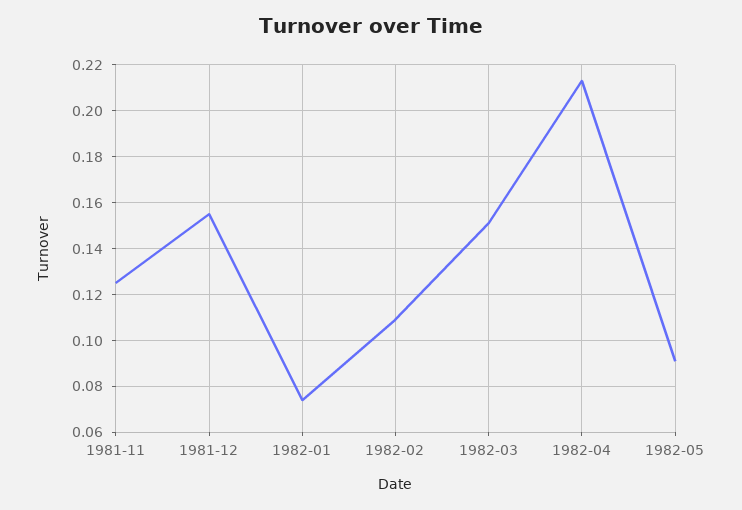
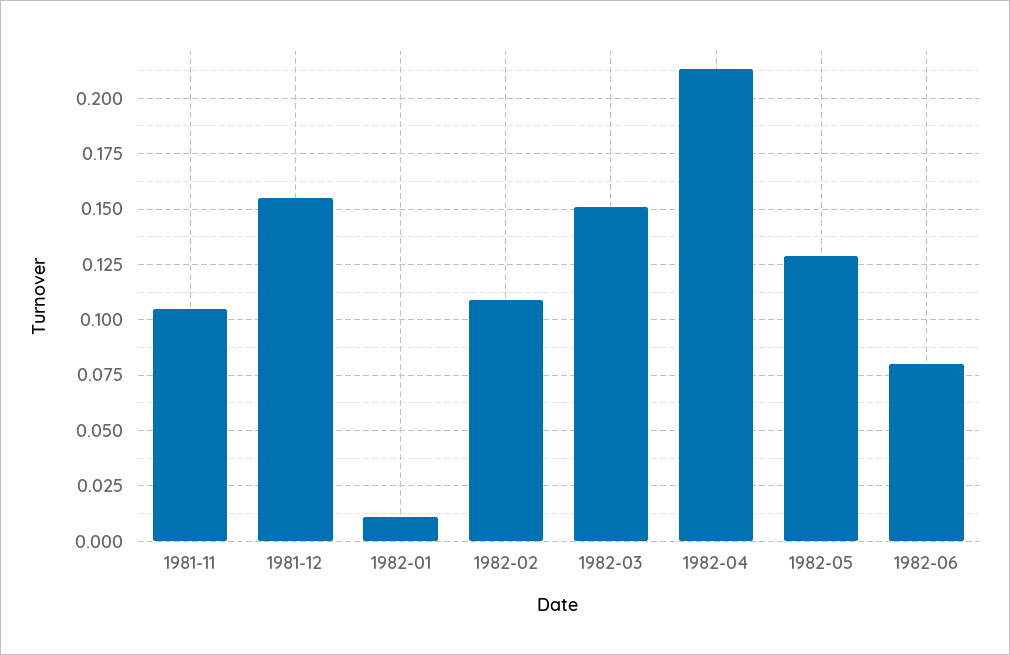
1981-11: 0.125 -> 0.105
1982-01: 0.075 -> 0.01
1982-05: 0.09 -> 0.13
1982-06: none -> 0.08

